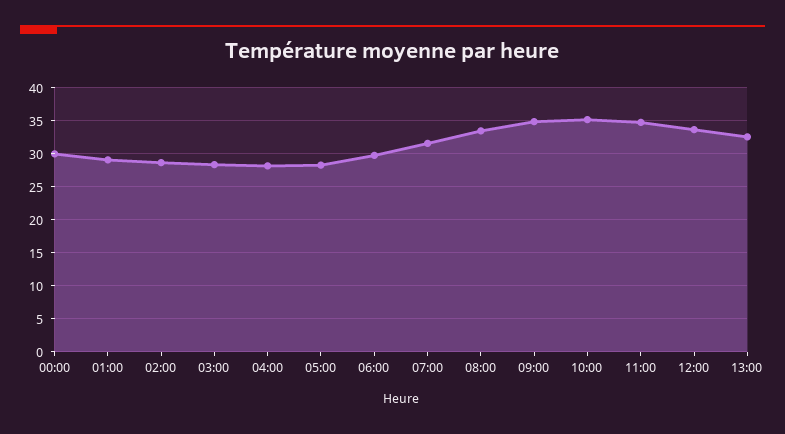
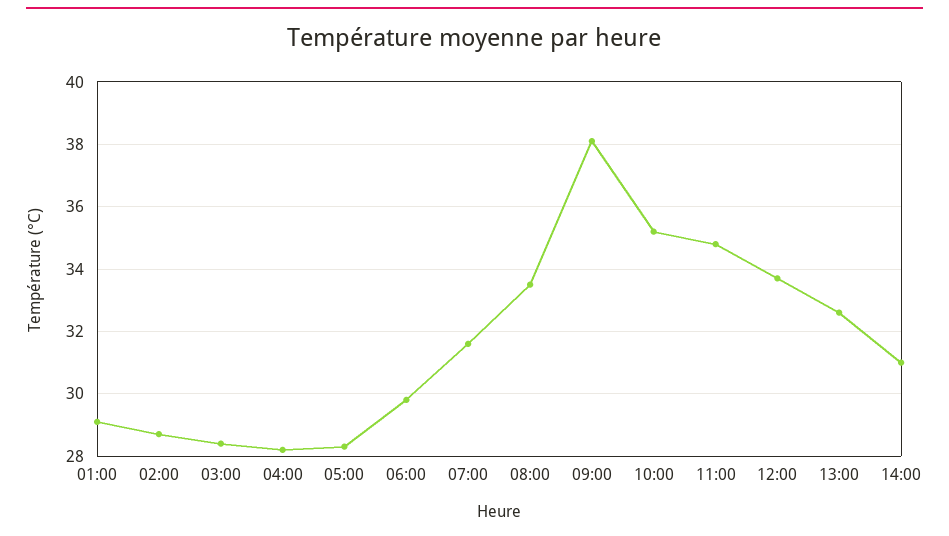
00:00: 30 -> none
09:00: 35 -> 38
14:00: none -> 31

